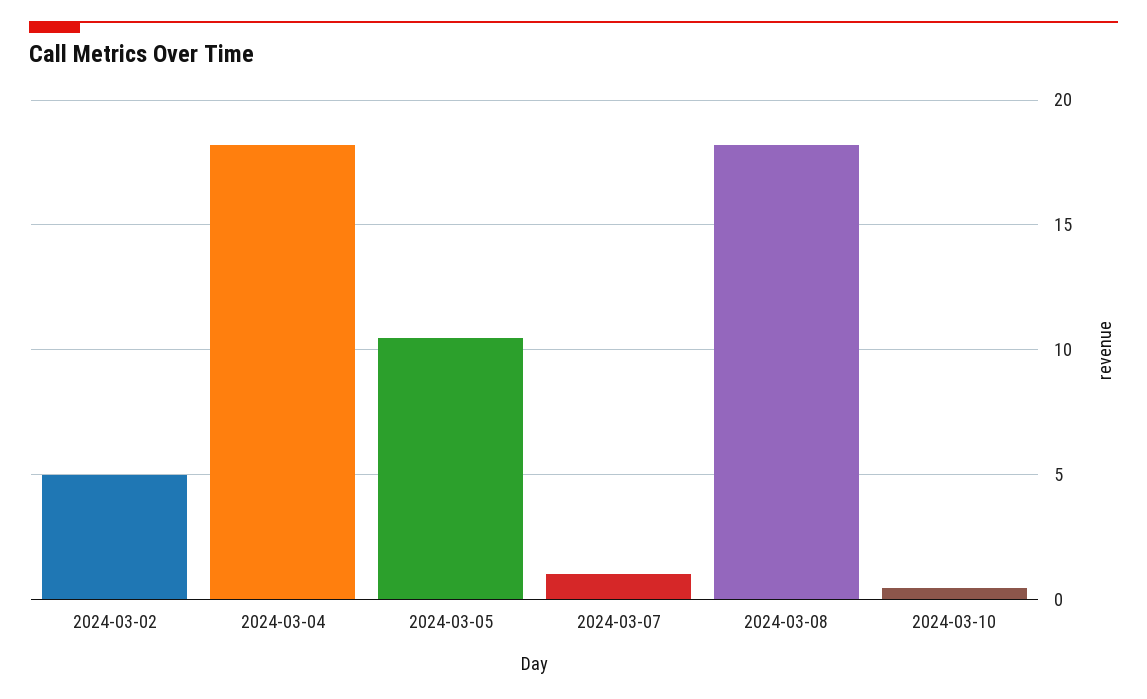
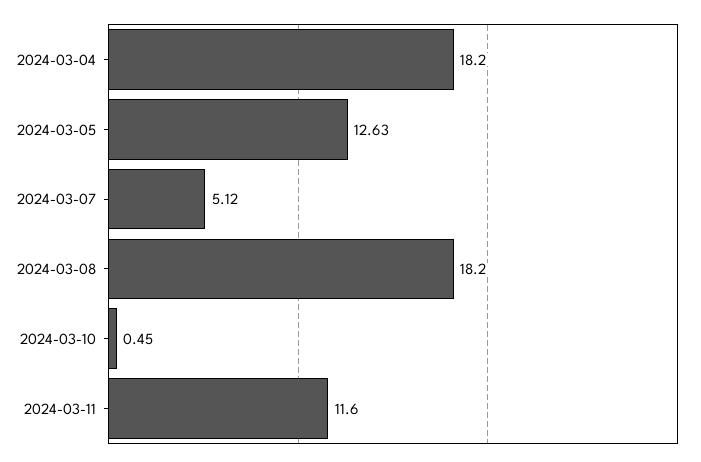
2024-03-02: 5 -> none
2024-03-05: 10.5 -> 12.63
2024-03-07: 1 -> 5.12
2024-03-11: none -> 11.6

